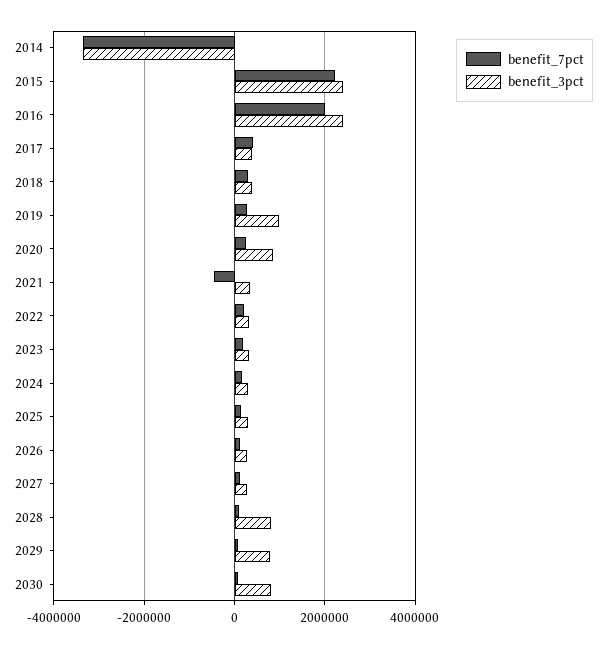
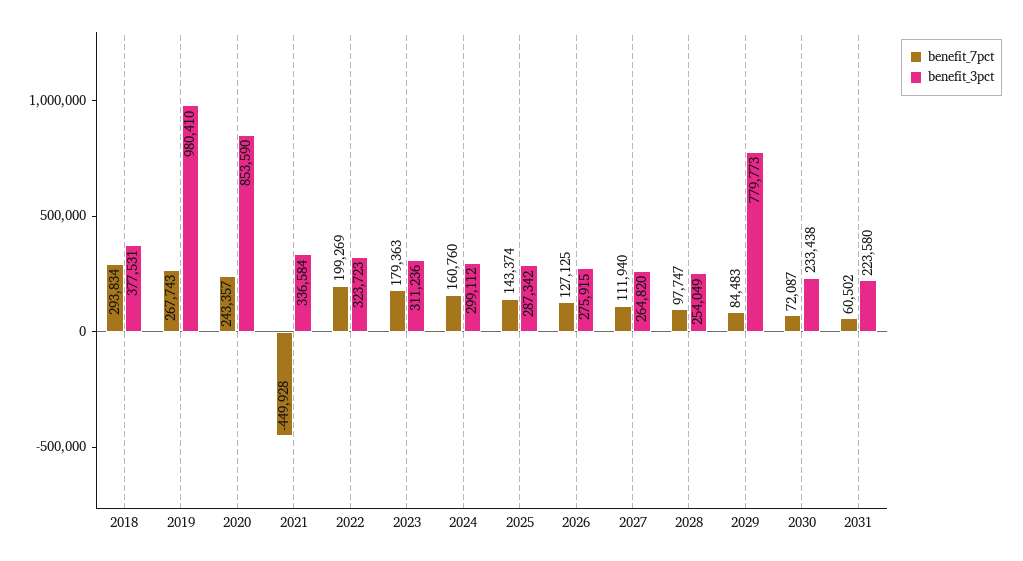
benefit_7pct, 2014: -3400000 -> none
benefit_3pct, 2014: -3400000 -> none
benefit_7pct, 2015: 2200000 -> none
benefit_3pct, 2015: 2400000 -> none
benefit_7pct, 2016: 2000000 -> none
benefit_3pct, 2016: 2400000 -> none
benefit_7pct, 2017: 400000 -> none
benefit_3pct, 2017: 400000 -> none
benefit_3pct, 2028: 800000 -> 254049
benefit_3pct, 2030: 800000 -> 233438
benefit_7pct, 2031: none -> 60502
benefit_3pct, 2031: none -> 223580

